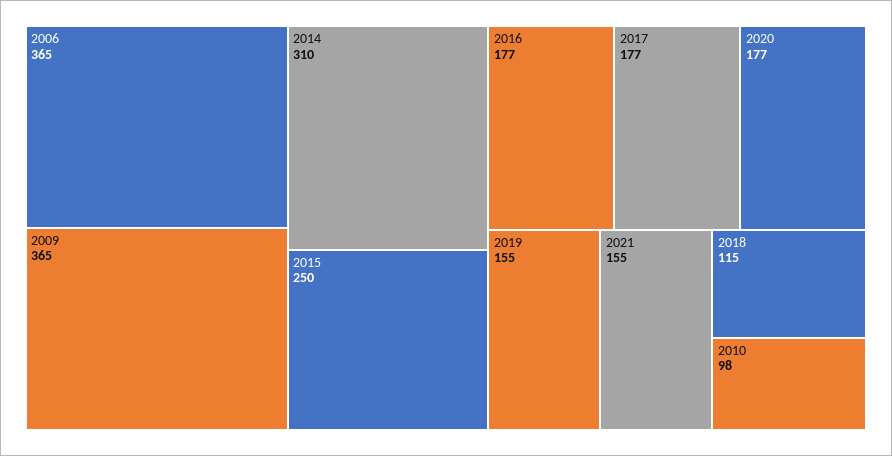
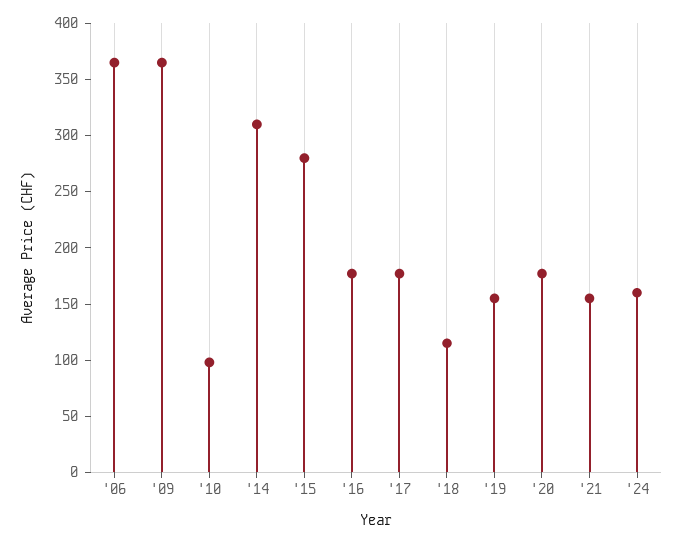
2015: 250 -> 280
'24: none -> 160

